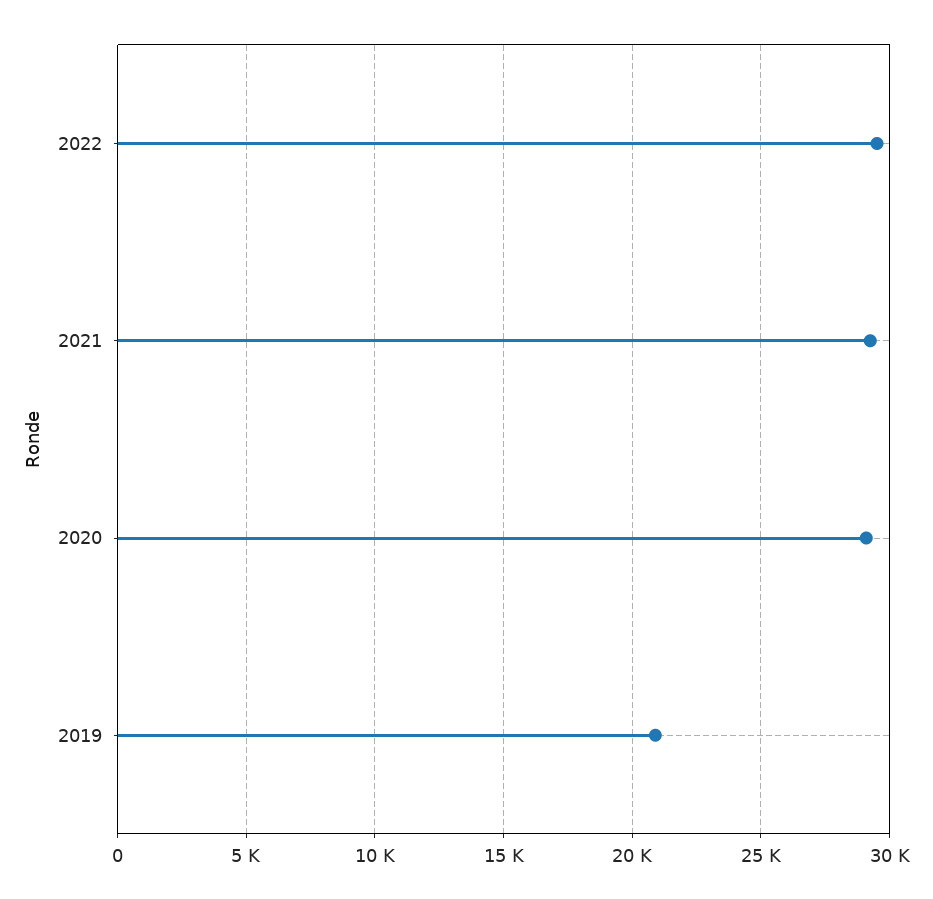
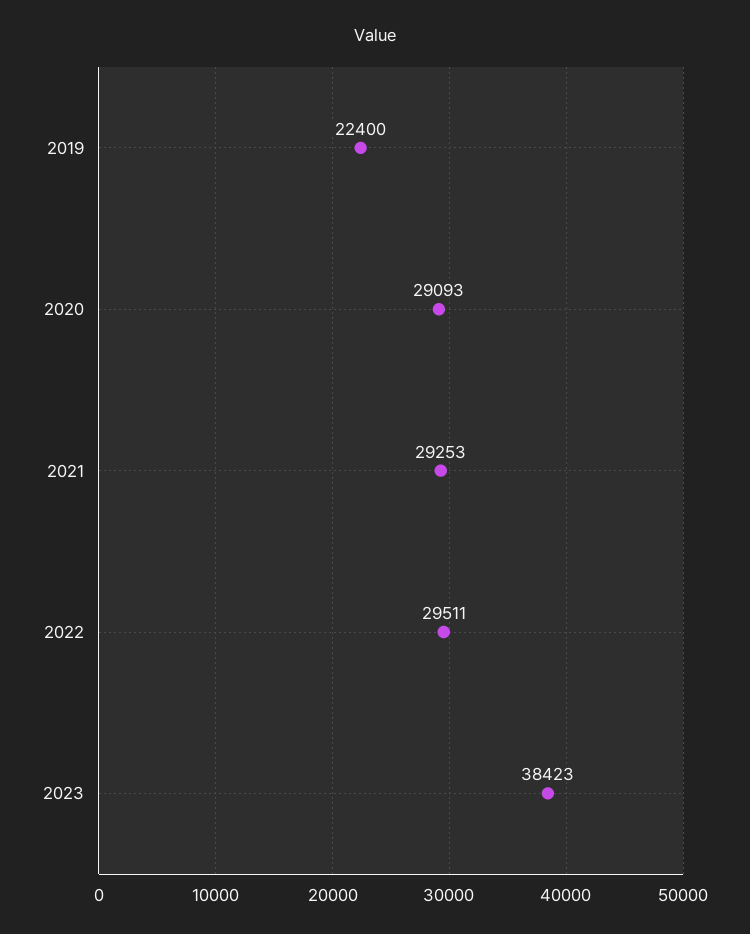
2019: 21000 -> 22400
2023: none -> 38423

